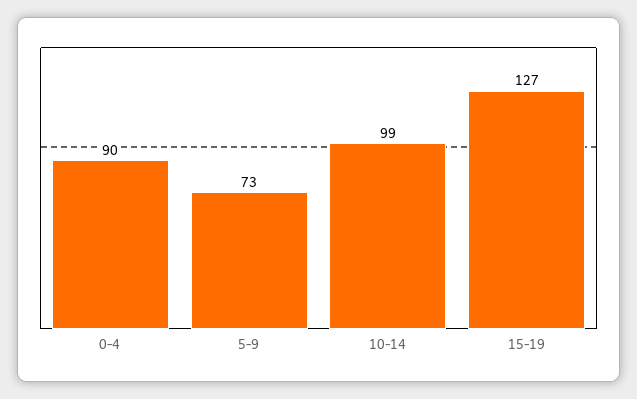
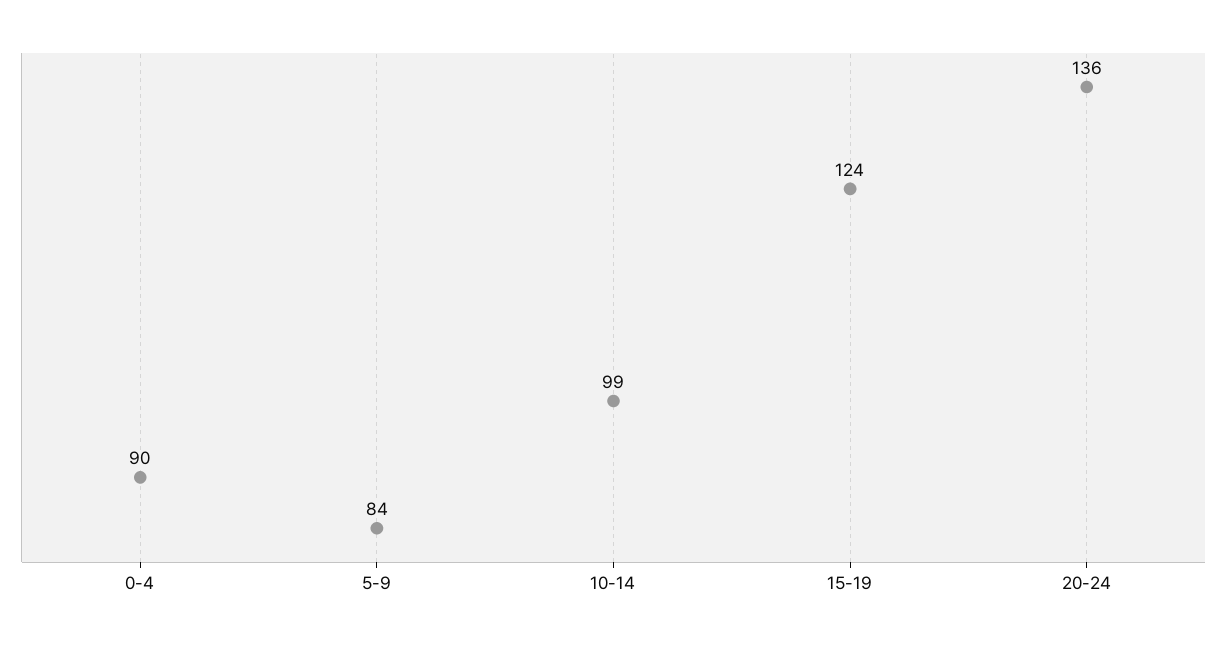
5-9: 73 -> 84
15-19: 127 -> 124
20-24: none -> 136

